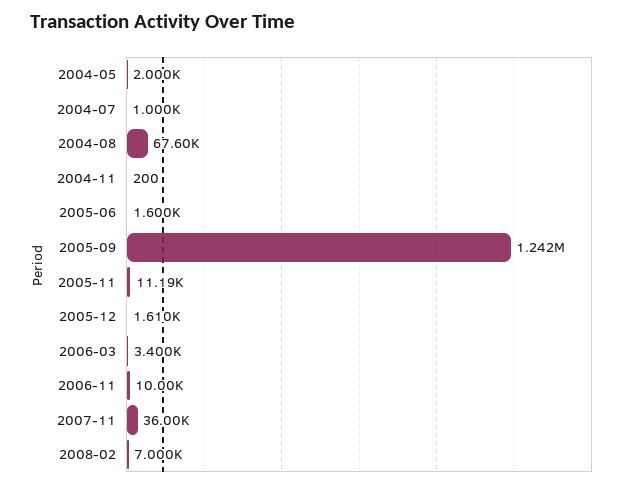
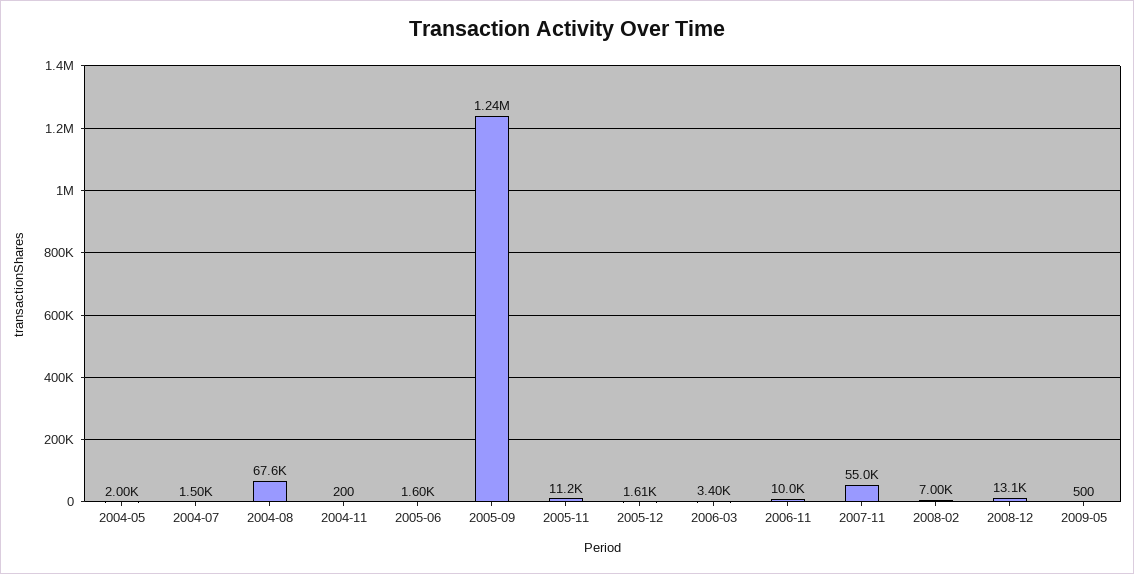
2004-07: 1000 -> 1500
2007-11: 36000 -> 55000
2008-12: none -> 13100
2009-05: none -> 500

